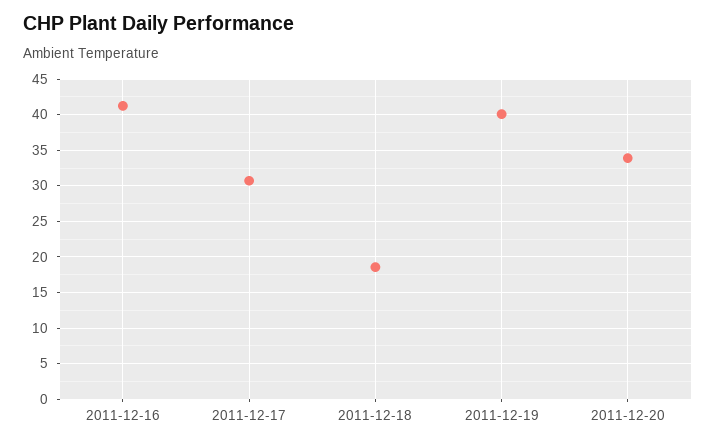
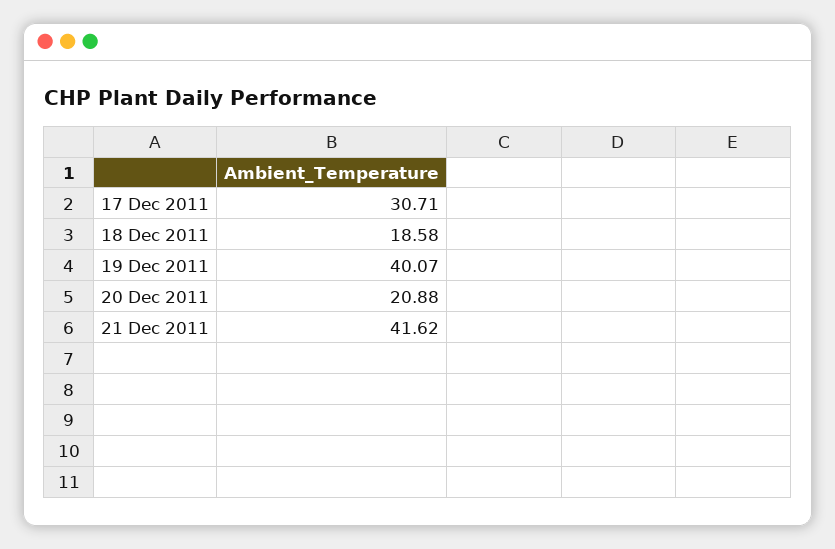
2011-12-16: 41 -> none
2011-12-20: 34 -> 20.88
21 Dec 2011: none -> 41.62

